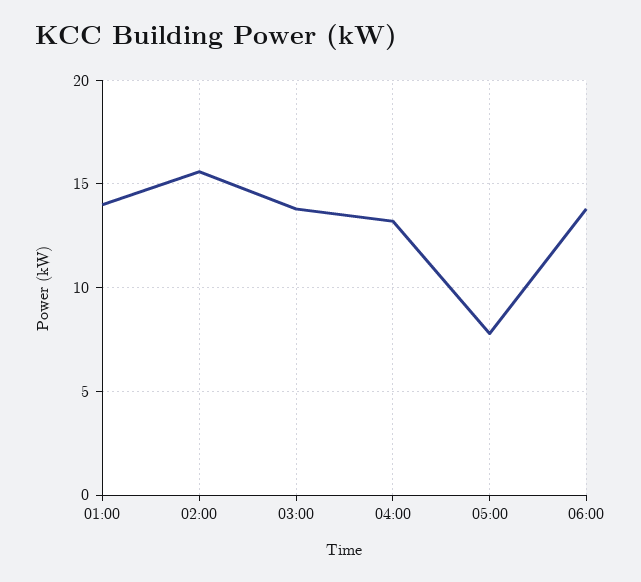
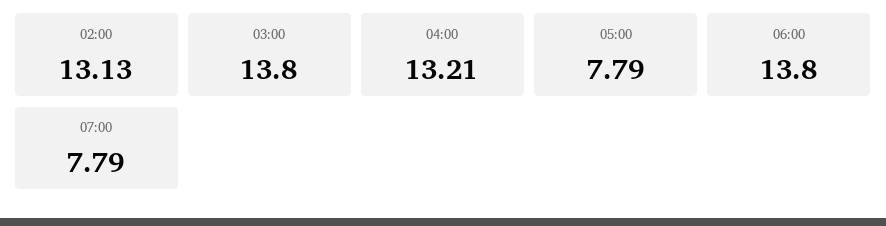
01:00: 14 -> none
02:00: 15.5 -> 13.13
07:00: none -> 7.79

